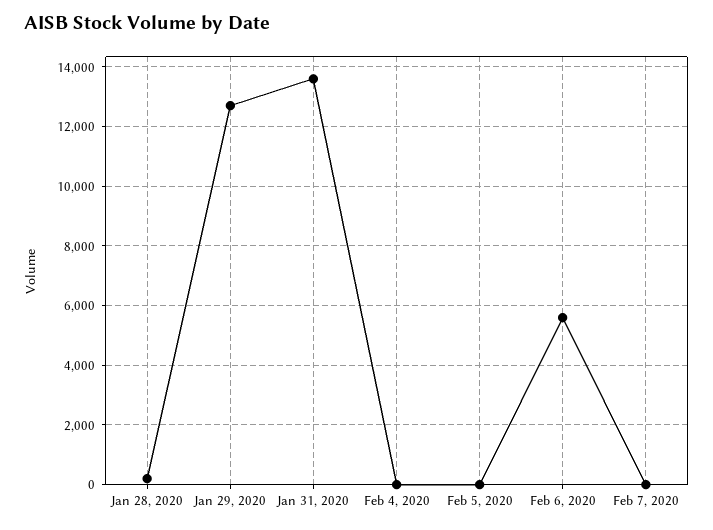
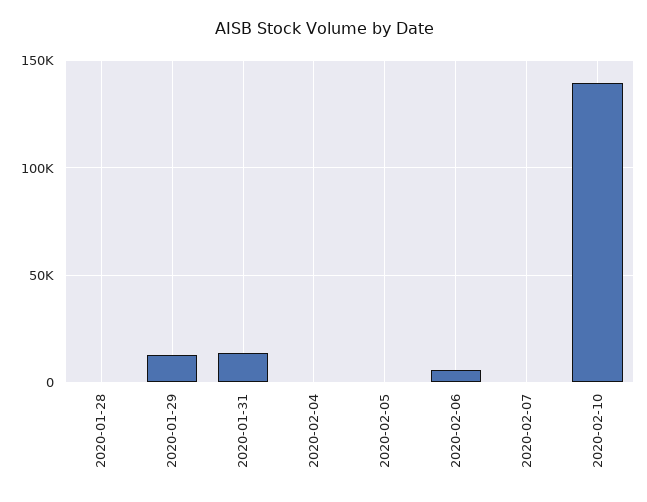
2020-02-10: none -> 140000

